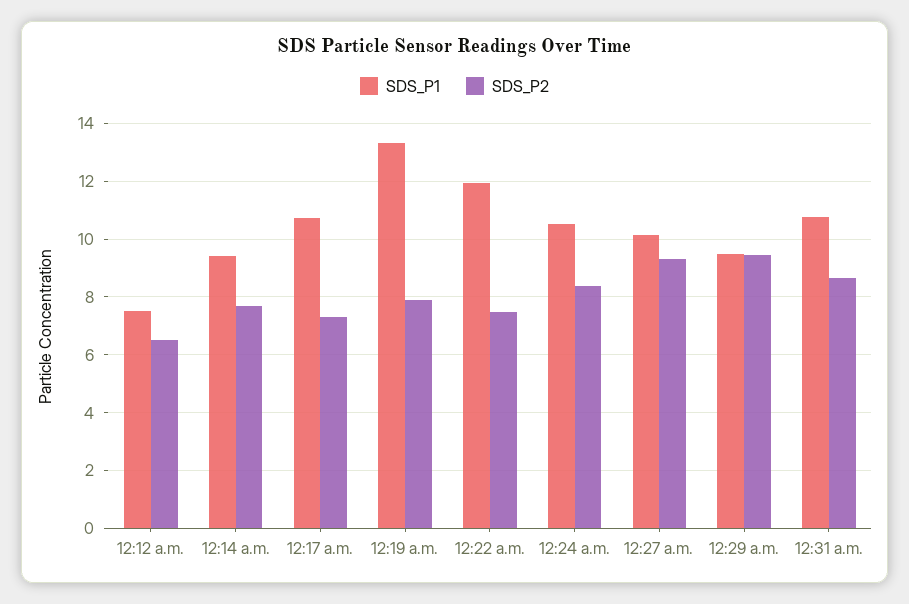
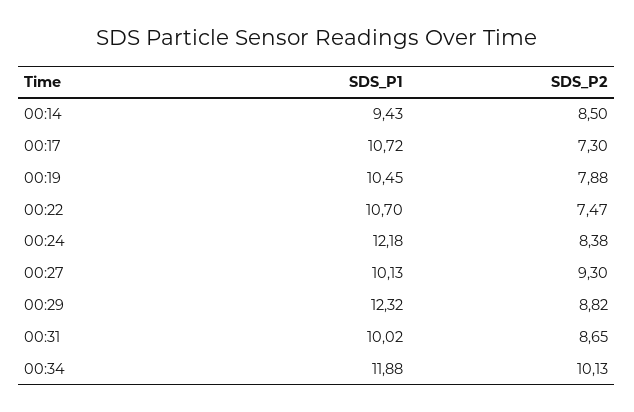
SDS_P1, 12:12 a.m.: 7.5 -> none
SDS_P2, 12:12 a.m.: 6.5 -> none
SDS_P2, 12:14 a.m.: 7.75 -> 8.5
SDS_P1, 12:19 a.m.: 13.25 -> 10.45
SDS_P1, 12:22 a.m.: 12 -> 10.7
SDS_P1, 12:24 a.m.: 10.5 -> 12.18
SDS_P1, 12:29 a.m.: 9.5 -> 12.32
SDS_P2, 12:29 a.m.: 9.5 -> 8.82
SDS_P1, 12:31 a.m.: 10.75 -> 10.02
SDS_P1, 00:34: none -> 11.88
SDS_P2, 00:34: none -> 10.13

